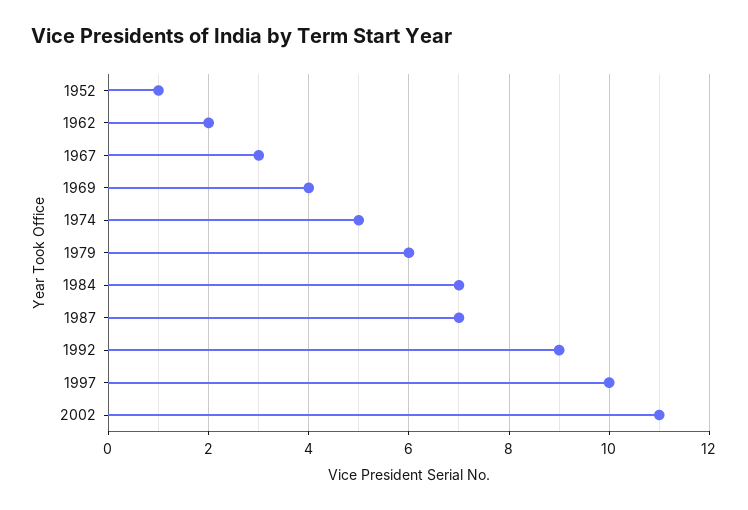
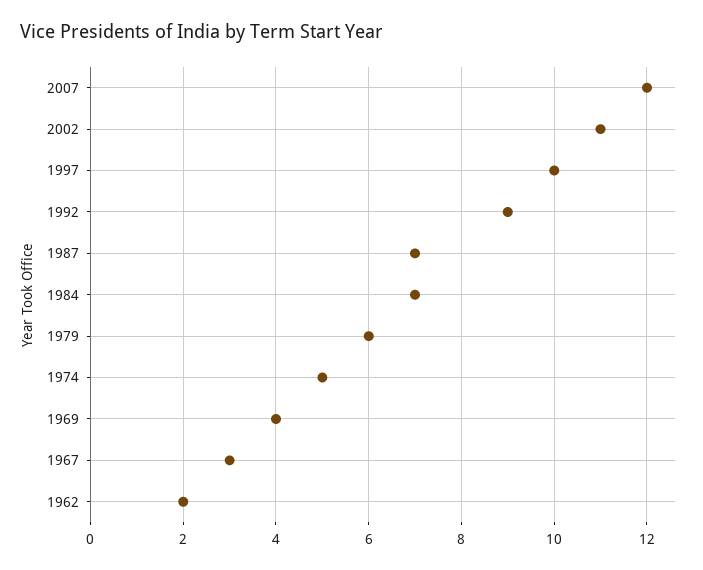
1952: 1 -> none
2007: none -> 12

